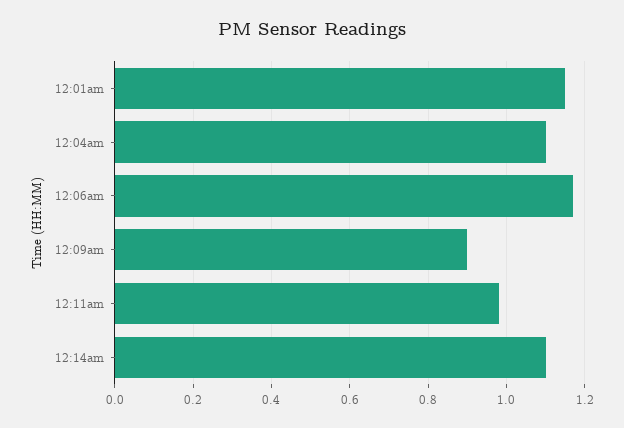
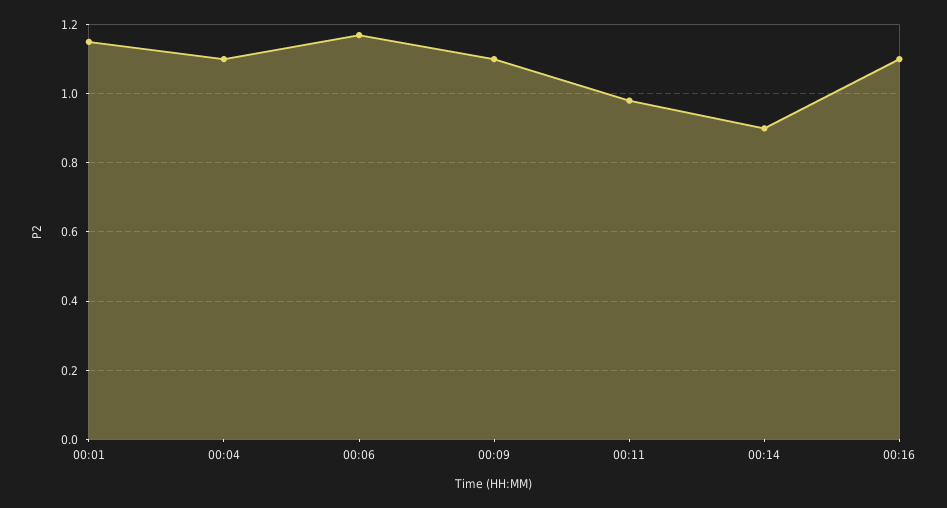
12:09am: 0.9 -> 1.1
12:14am: 1.1 -> 0.9
00:16: none -> 1.1

